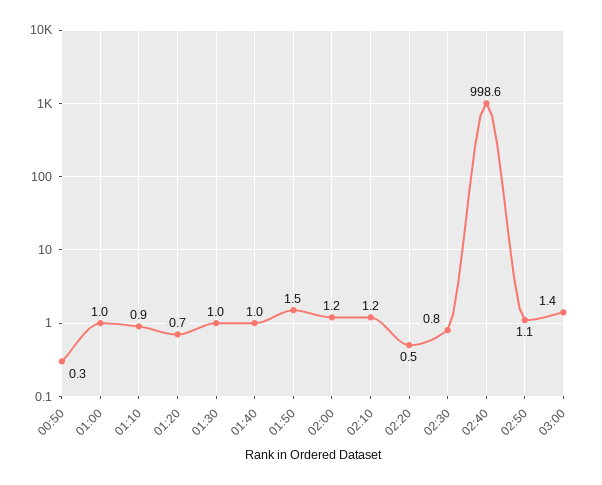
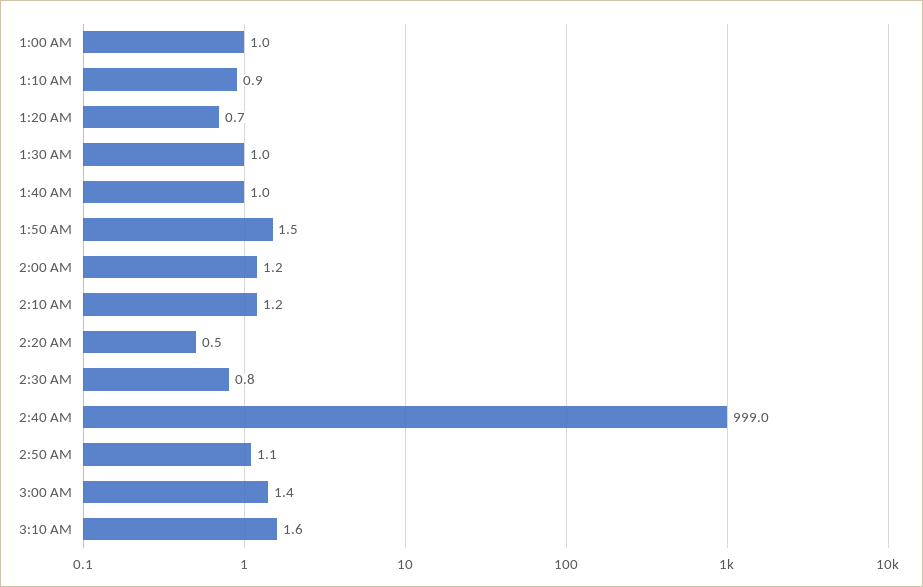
00:50: 0.3 -> none
02:40: 998.6 -> 999
3:10 AM: none -> 1.6

